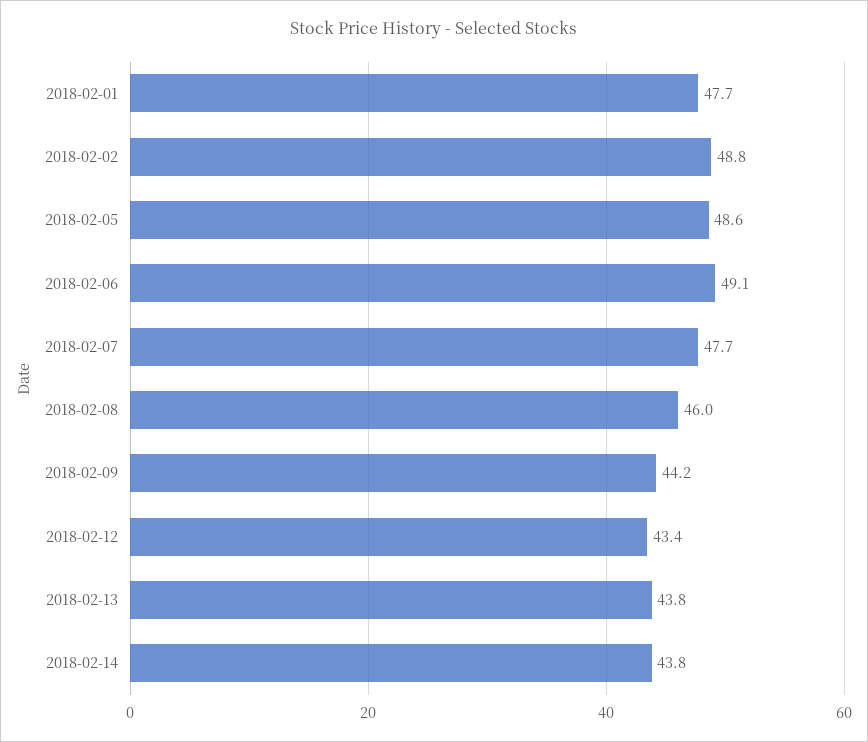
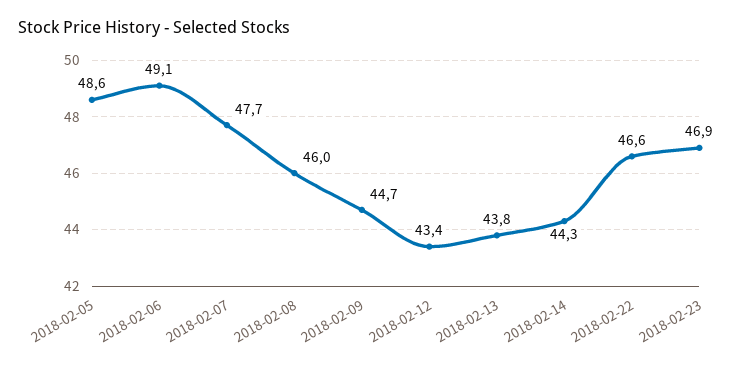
2018-02-01: 47.7 -> none
2018-02-02: 48.8 -> none
2018-02-09: 44.2 -> 44.7
2018-02-14: 43.8 -> 44.3
2018-02-22: none -> 46.6
2018-02-23: none -> 46.9

